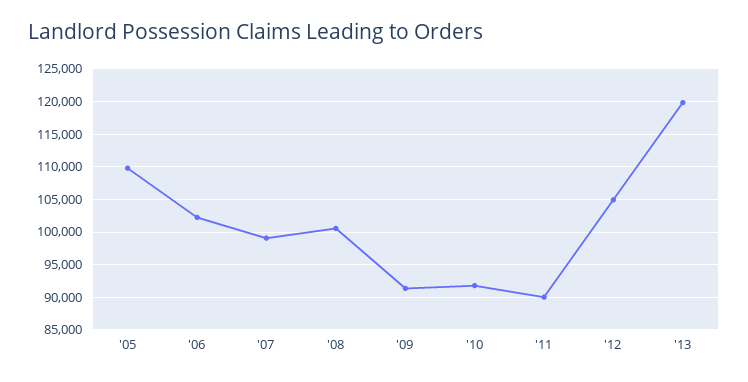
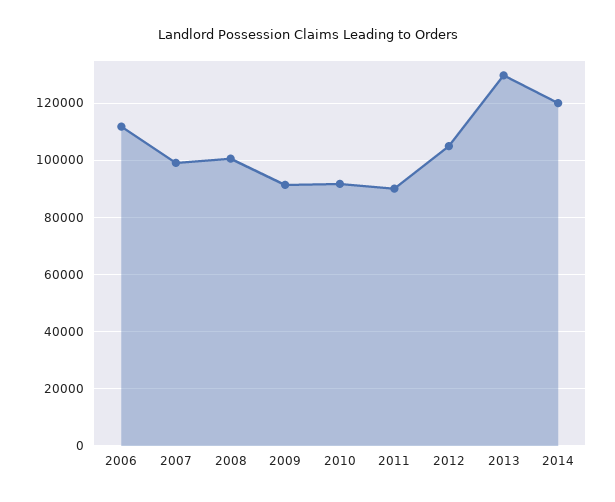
'05: 110000 -> none
'06: 102000 -> 112500
'13: 120000 -> 130000
2014: none -> 120000

